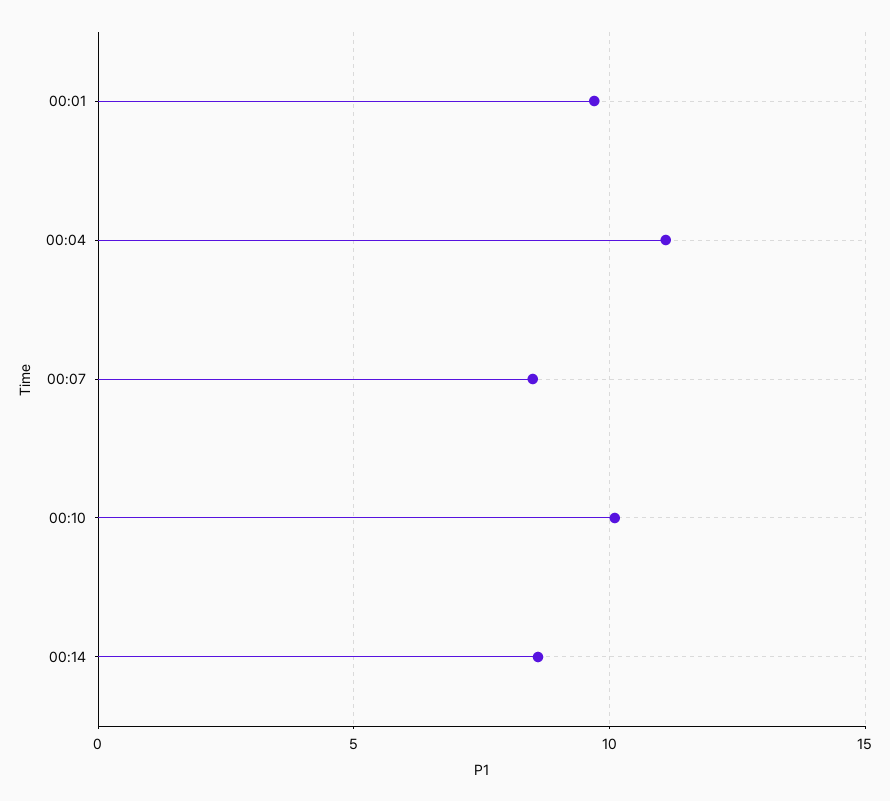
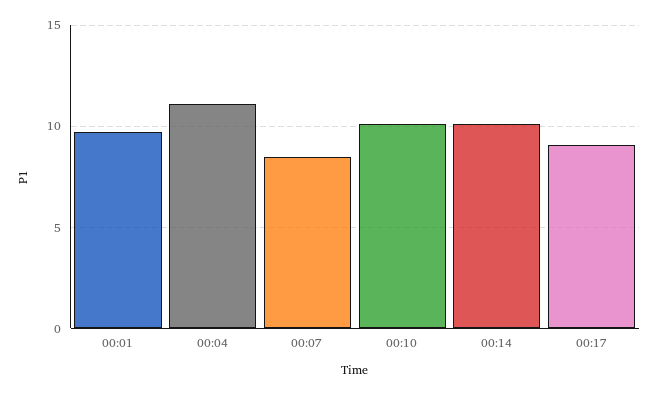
00:14: 8.5 -> 10
00:17: none -> 9

